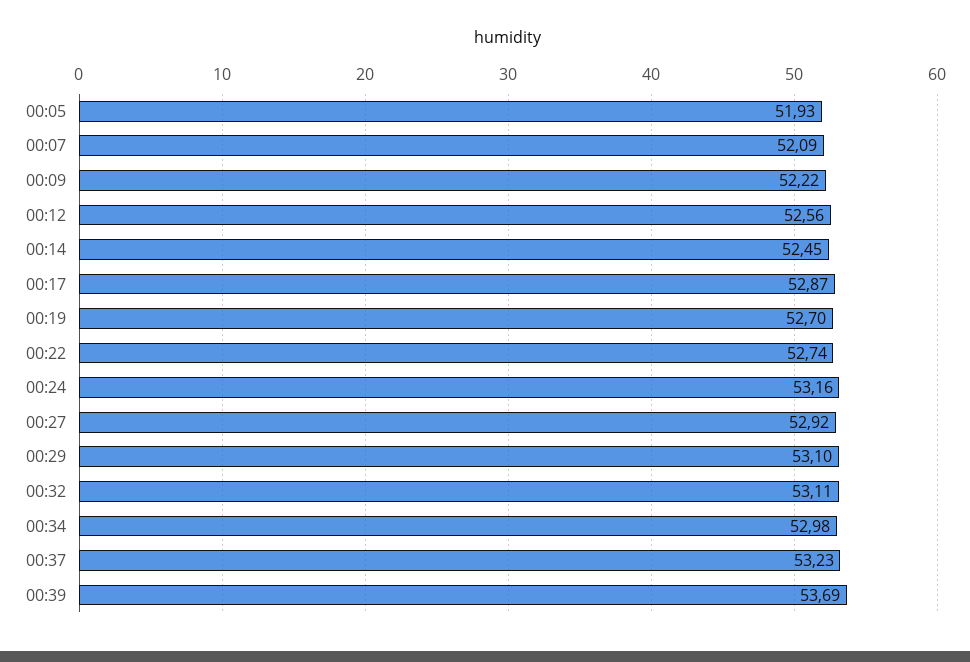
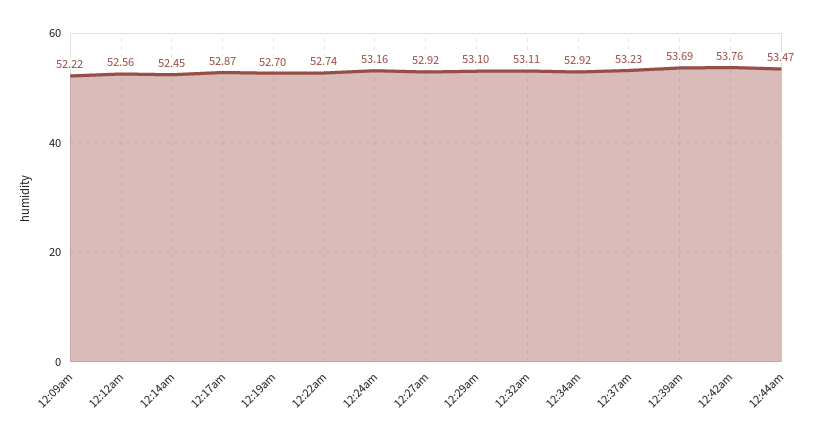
00:05: 51.93 -> none
00:07: 52.09 -> none
00:34: 52.98 -> 52.92
12:42am: none -> 53.76
12:44am: none -> 53.47

